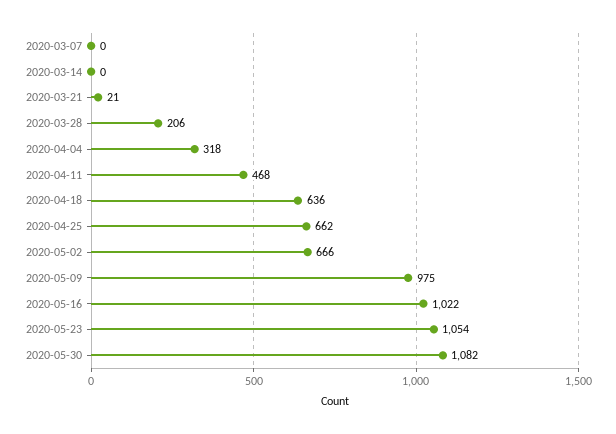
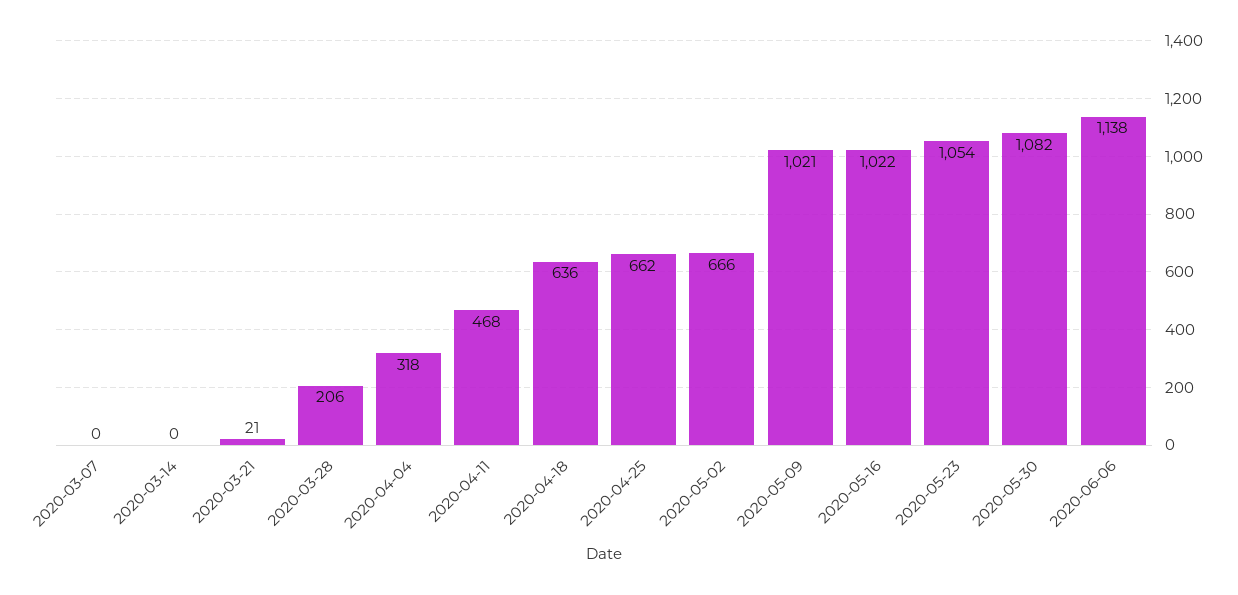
2020-05-09: 975 -> 1021
2020-06-06: none -> 1138

